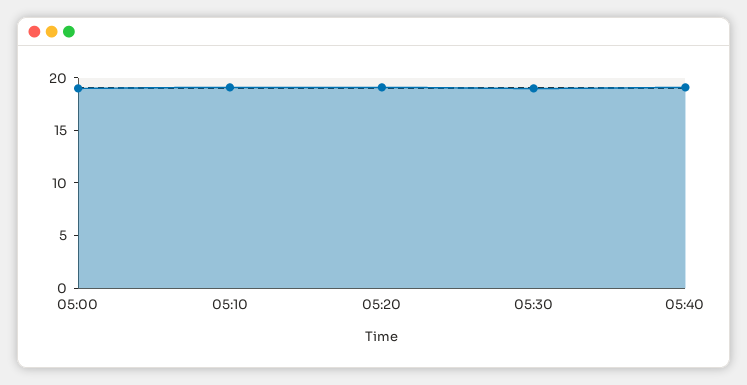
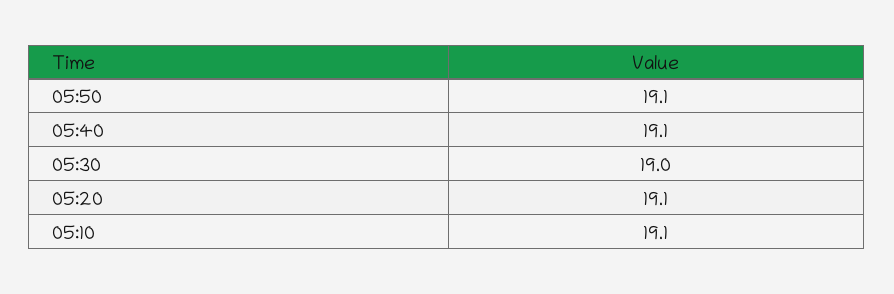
05:00: 19 -> none
05:50: none -> 19.1

